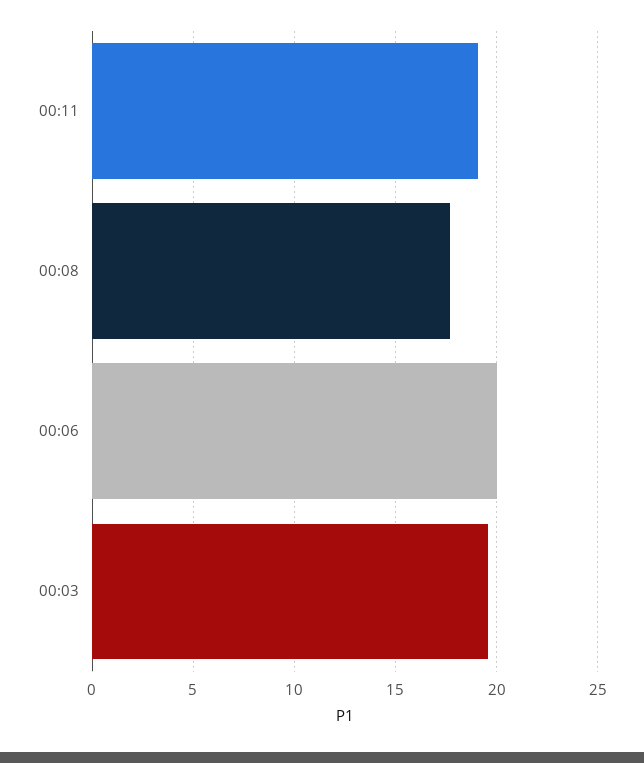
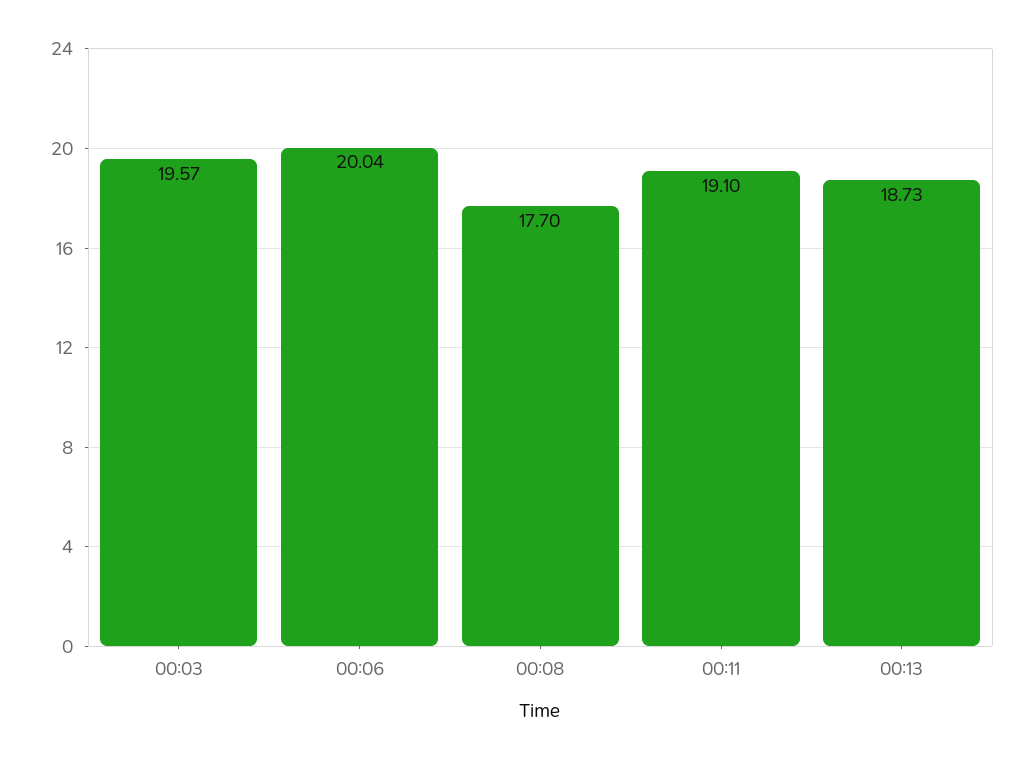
00:13: none -> 18.73

